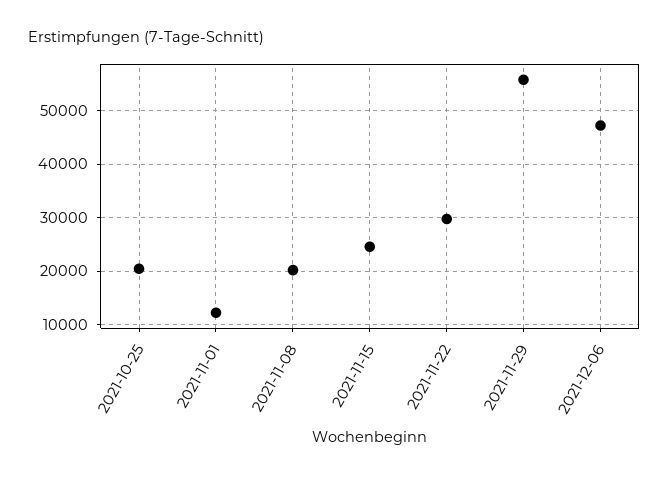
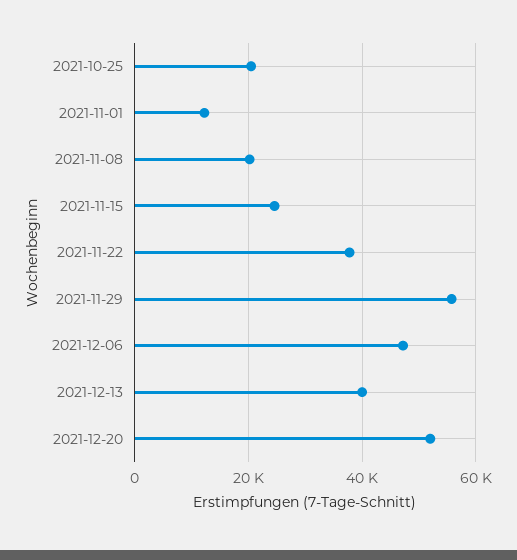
2021-11-22: 30000 -> 38000
2021-12-13: none -> 40000
2021-12-20: none -> 52000

